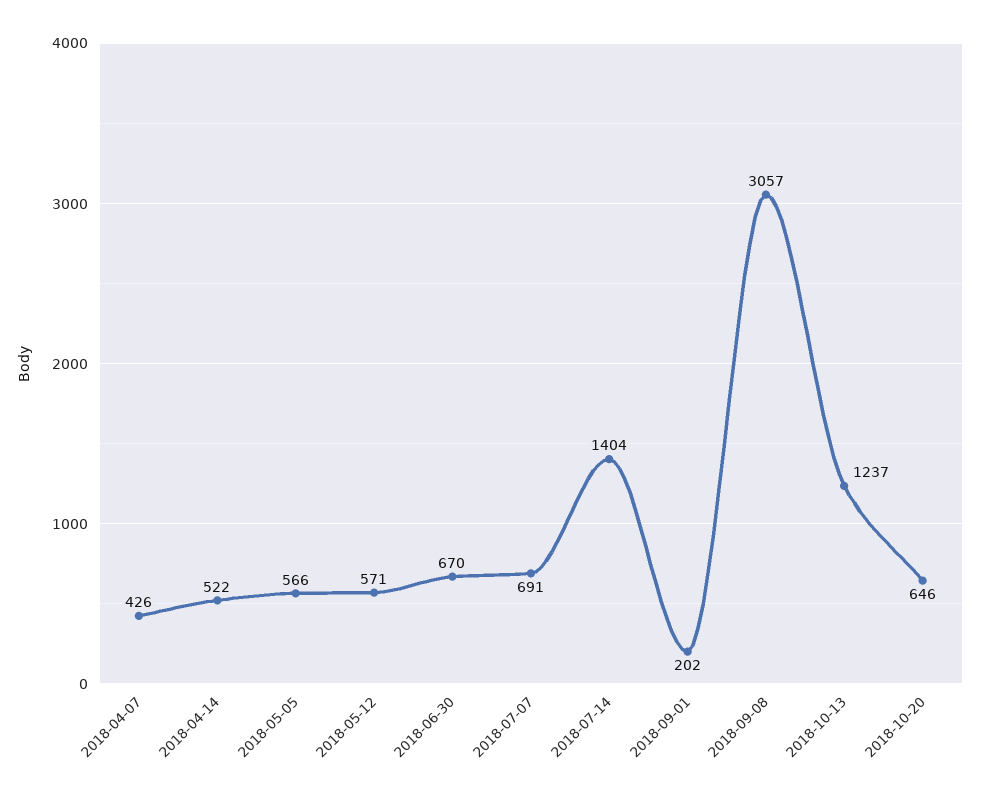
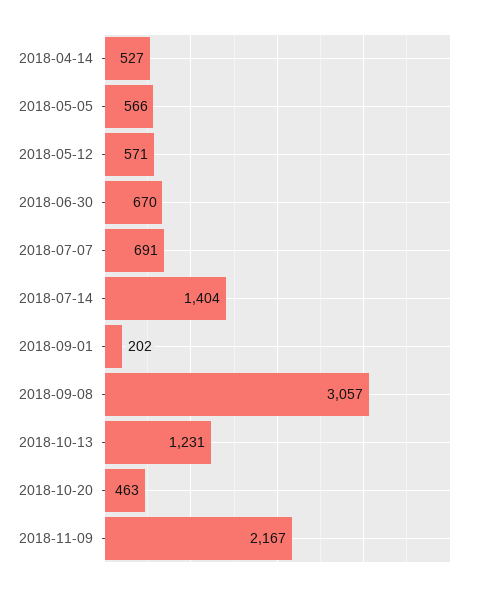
2018-04-07: 426 -> none
2018-04-14: 522 -> 527
2018-10-13: 1237 -> 1231
2018-10-20: 646 -> 463
2018-11-09: none -> 2167

